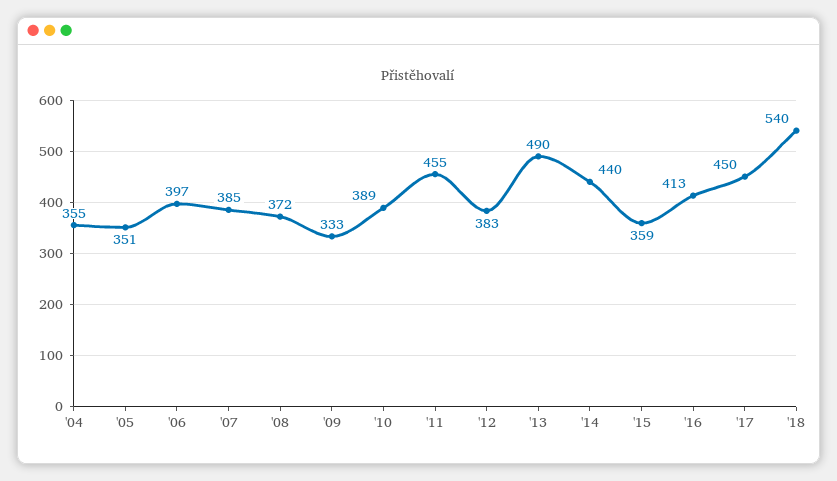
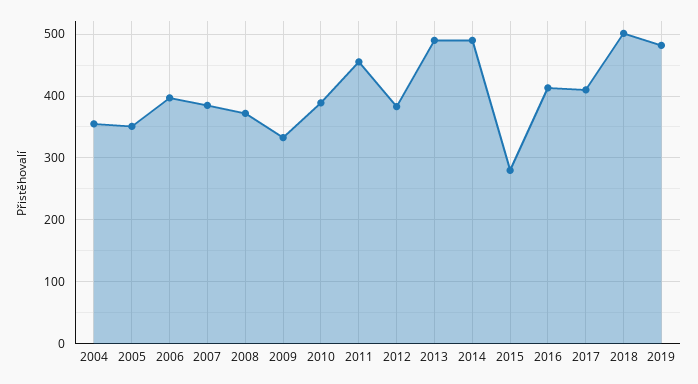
'14: 440 -> 490
'15: 359 -> 280
'17: 450 -> 410
'18: 540 -> 500
2019: none -> 480

